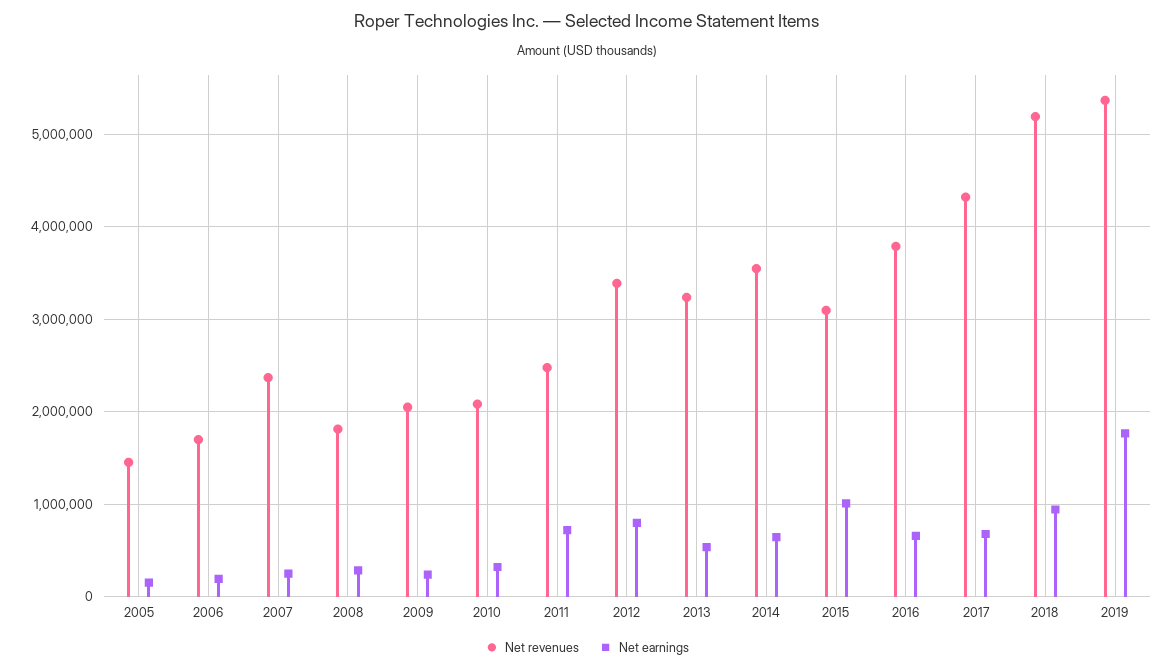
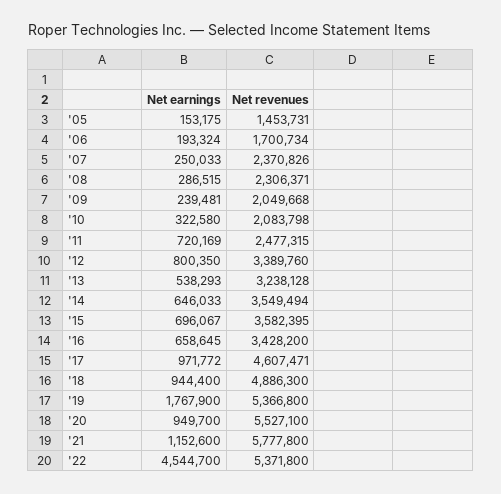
Net revenues, 2008: 1800000 -> 2306371
Net revenues, 2015: 3100000 -> 3582395
Net earnings, 2015: 1000000 -> 696067
Net revenues, 2016: 3800000 -> 3428200
Net revenues, 2017: 4300000 -> 4607471
Net earnings, 2017: 700000 -> 971772
Net revenues, 2018: 5200000 -> 4886300
Net earnings, '20: none -> 949700
Net revenues, '20: none -> 5527100
Net earnings, '21: none -> 1152600
Net revenues, '21: none -> 5777800
Net earnings, '22: none -> 4544700
Net revenues, '22: none -> 5371800

